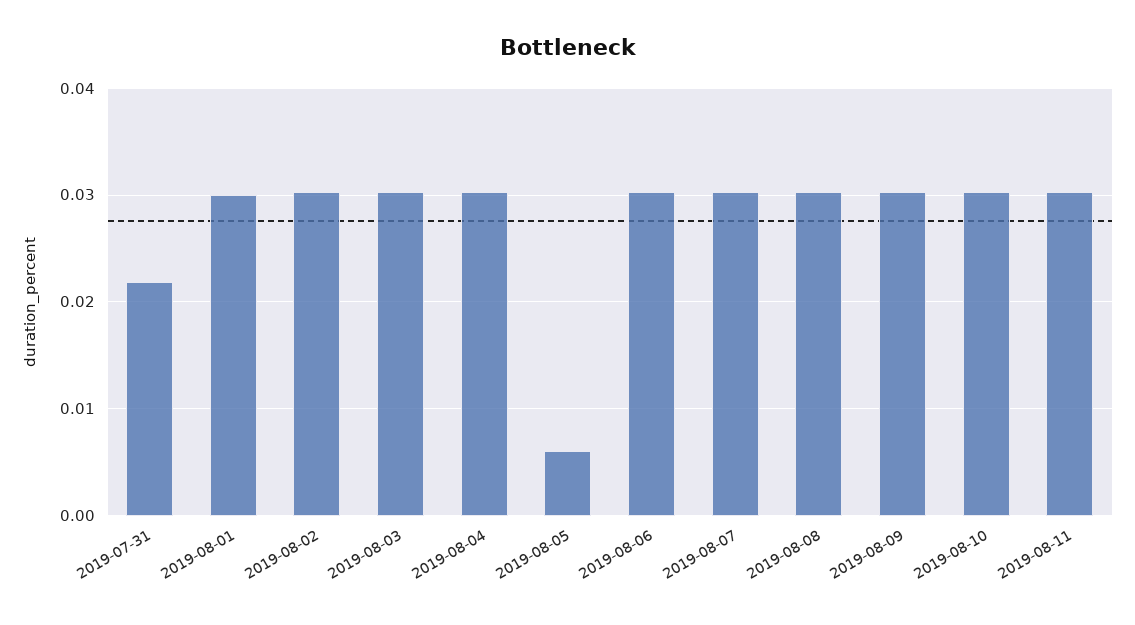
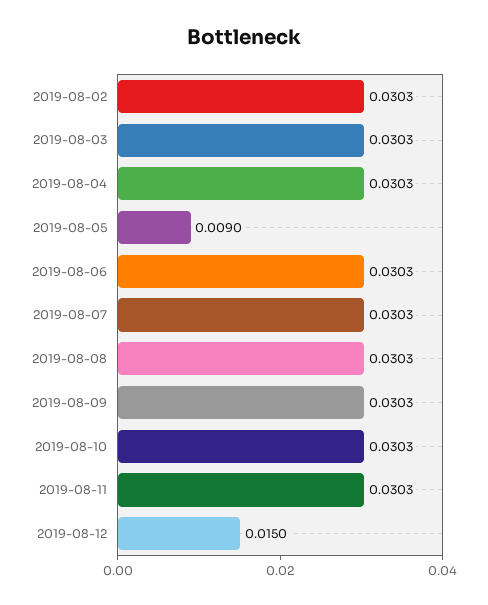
2019-07-31: 0.022 -> none
2019-08-01: 0.03 -> none
2019-08-05: 0.006 -> 0.009
2019-08-12: none -> 0.015

